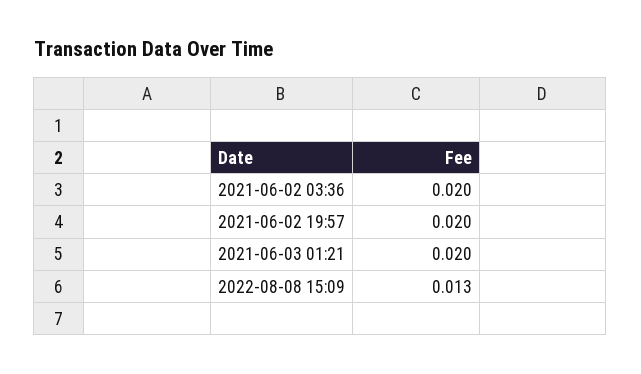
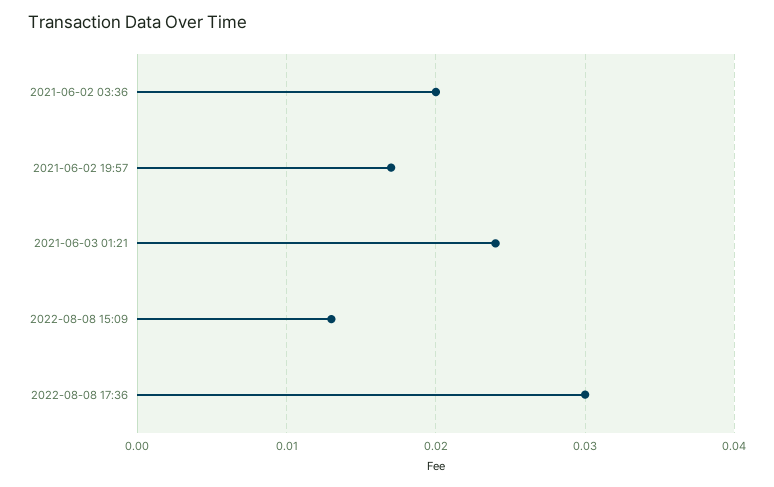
2021-06-02 19:57: 0.02 -> 0.017
2021-06-03 01:21: 0.02 -> 0.024
2022-08-08 17:36: none -> 0.03

